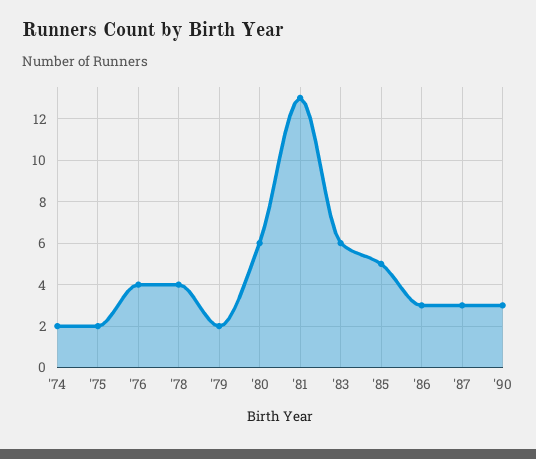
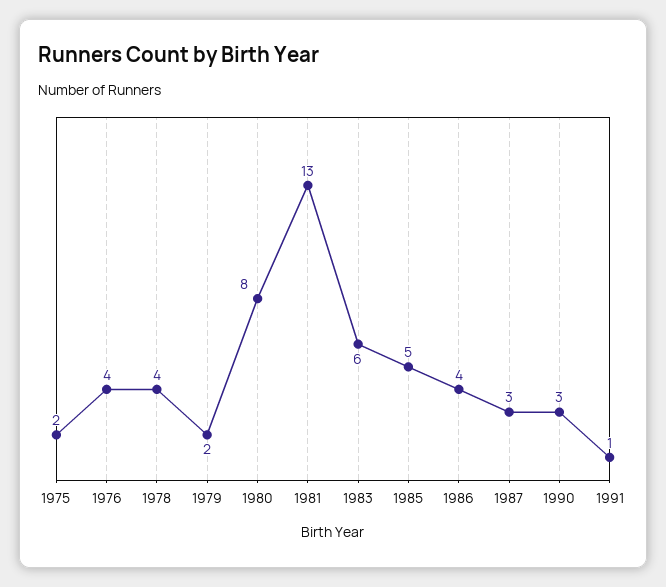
'74: 2 -> none
'80: 6 -> 8
'86: 3 -> 4
1991: none -> 1

